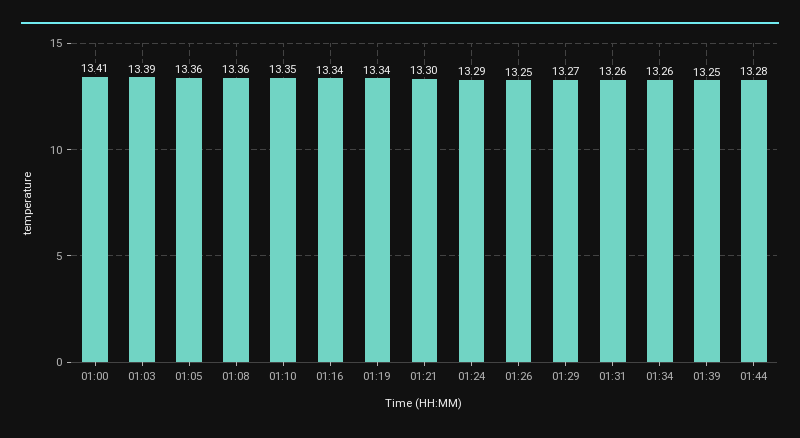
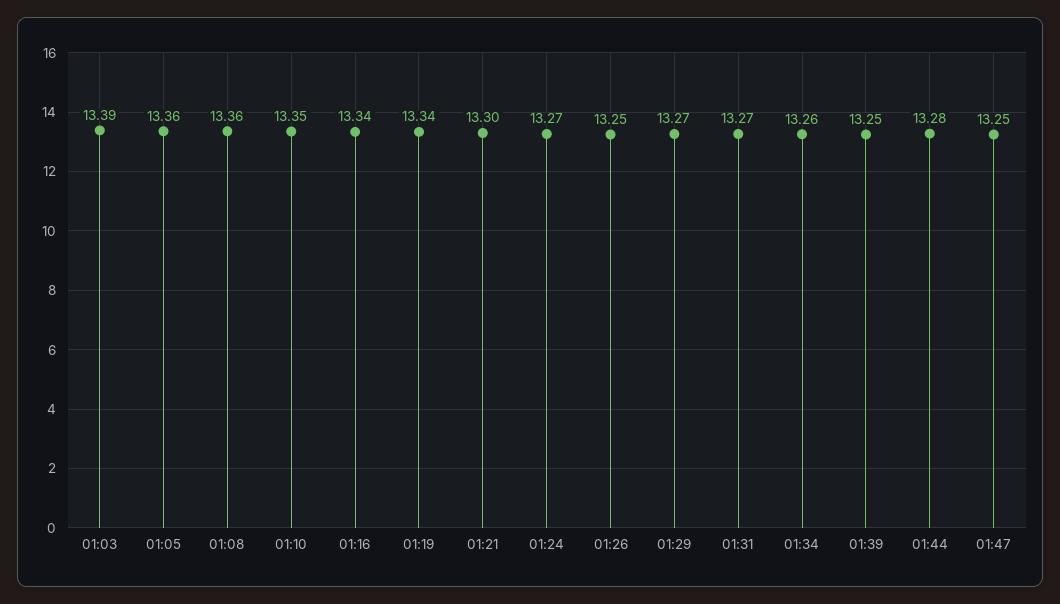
01:00: 13.41 -> none
01:24: 13.29 -> 13.27
01:31: 13.26 -> 13.27
01:47: none -> 13.25

